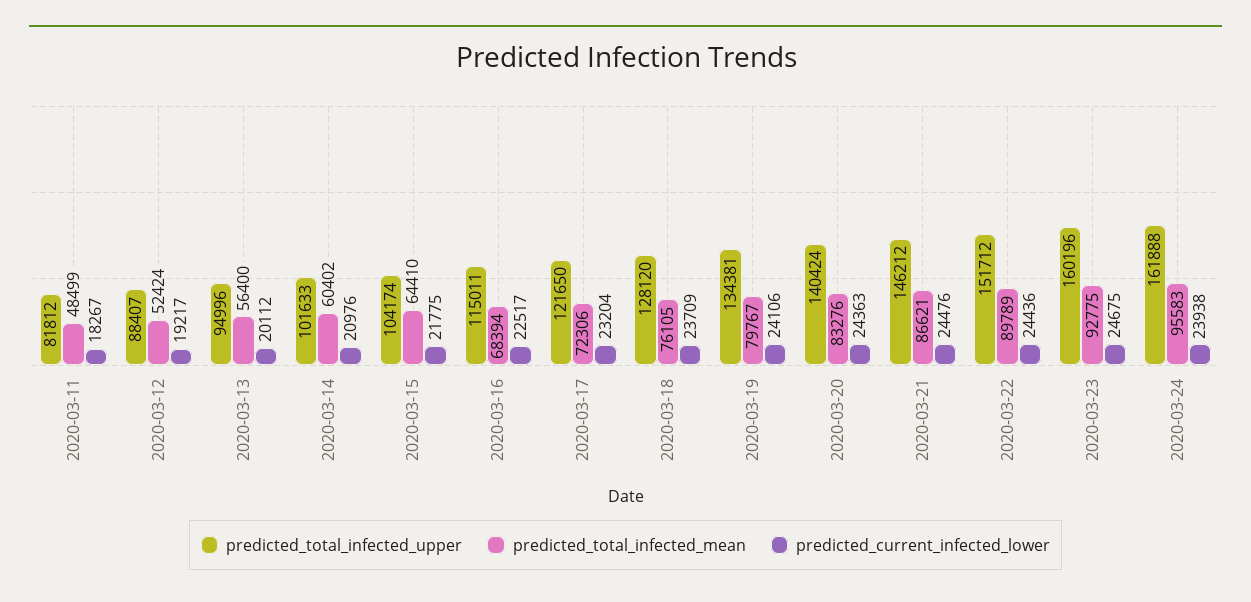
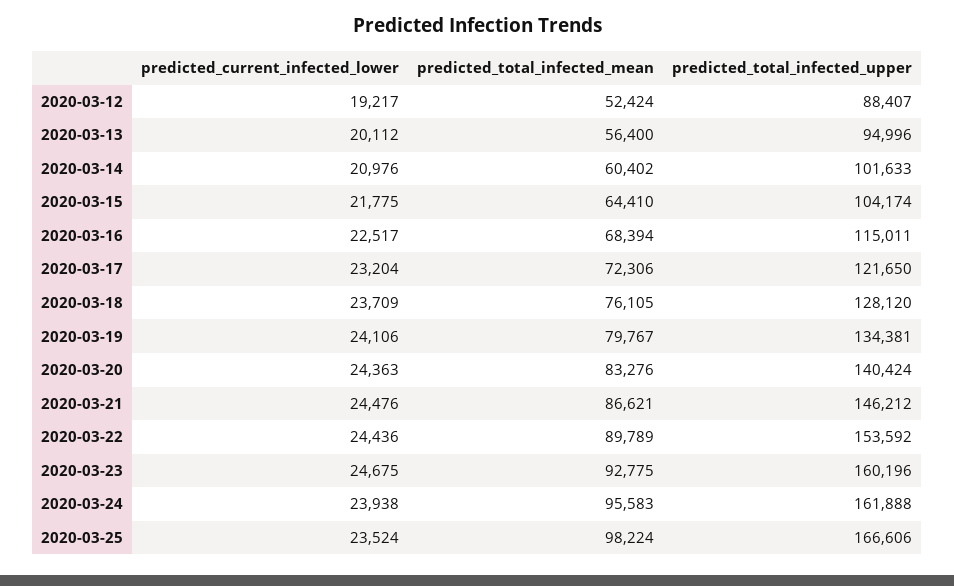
predicted_total_infected_upper, 2020-03-11: 81812 -> none
predicted_total_infected_mean, 2020-03-11: 48499 -> none
predicted_current_infected_lower, 2020-03-11: 18267 -> none
predicted_total_infected_upper, 2020-03-22: 151712 -> 153592
predicted_current_infected_lower, 2020-03-25: none -> 23524
predicted_total_infected_mean, 2020-03-25: none -> 98224
predicted_total_infected_upper, 2020-03-25: none -> 166606

